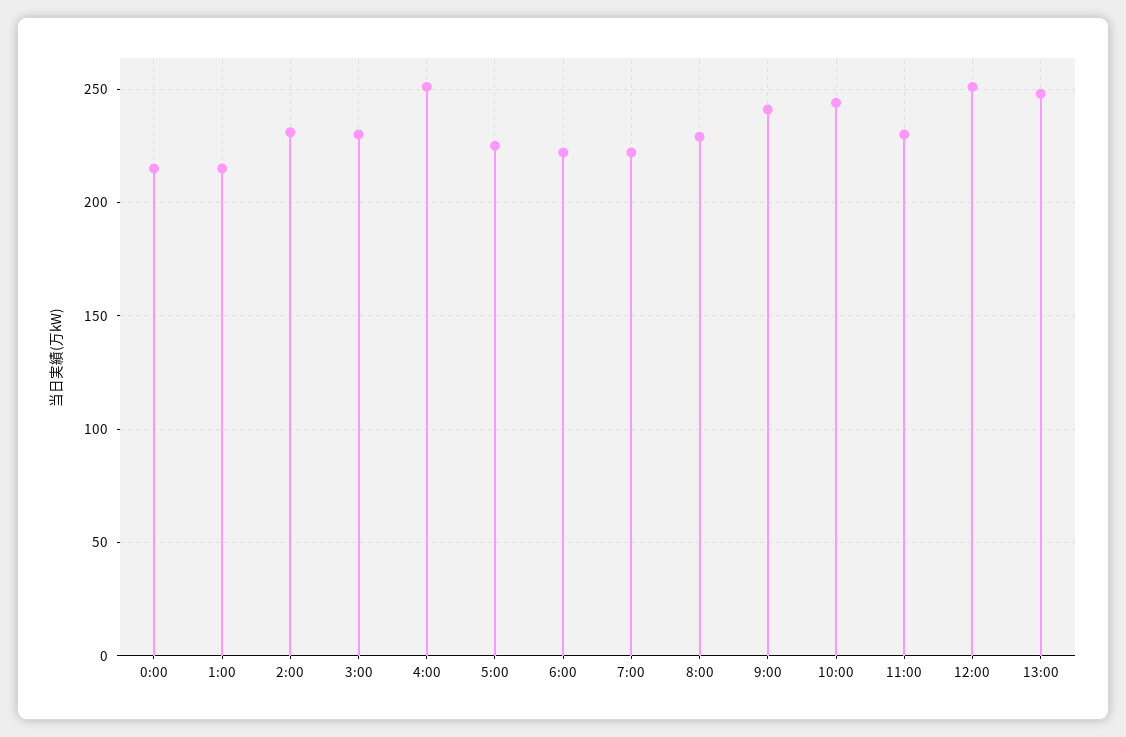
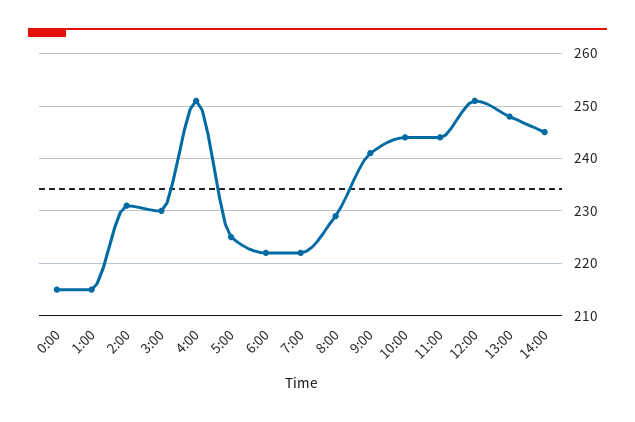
11:00: 230 -> 245
14:00: none -> 245

